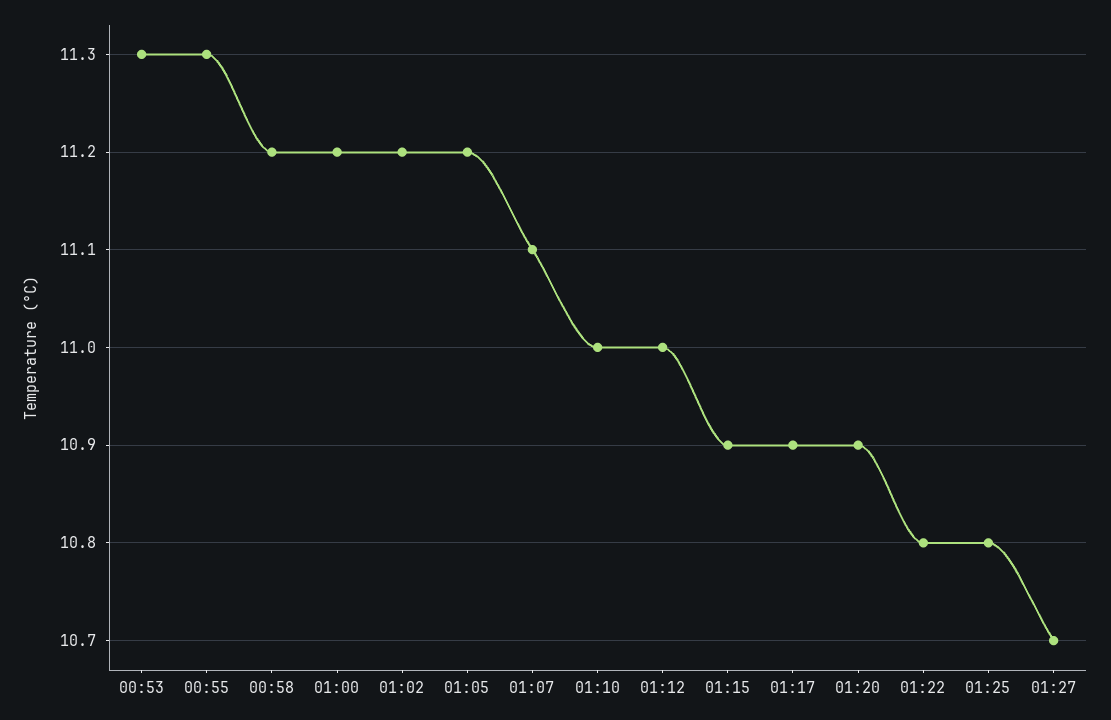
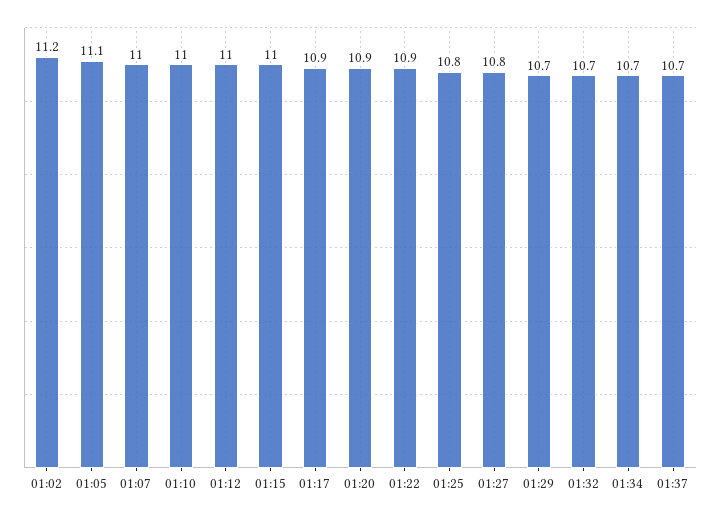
00:53: 11.3 -> none
00:55: 11.3 -> none
00:58: 11.2 -> none
01:00: 11.2 -> none
01:05: 11.2 -> 11.1
01:07: 11.1 -> 11
01:15: 10.9 -> 11
01:22: 10.8 -> 10.9
01:27: 10.7 -> 10.8
01:29: none -> 10.7
01:32: none -> 10.7
01:34: none -> 10.7
01:37: none -> 10.7

